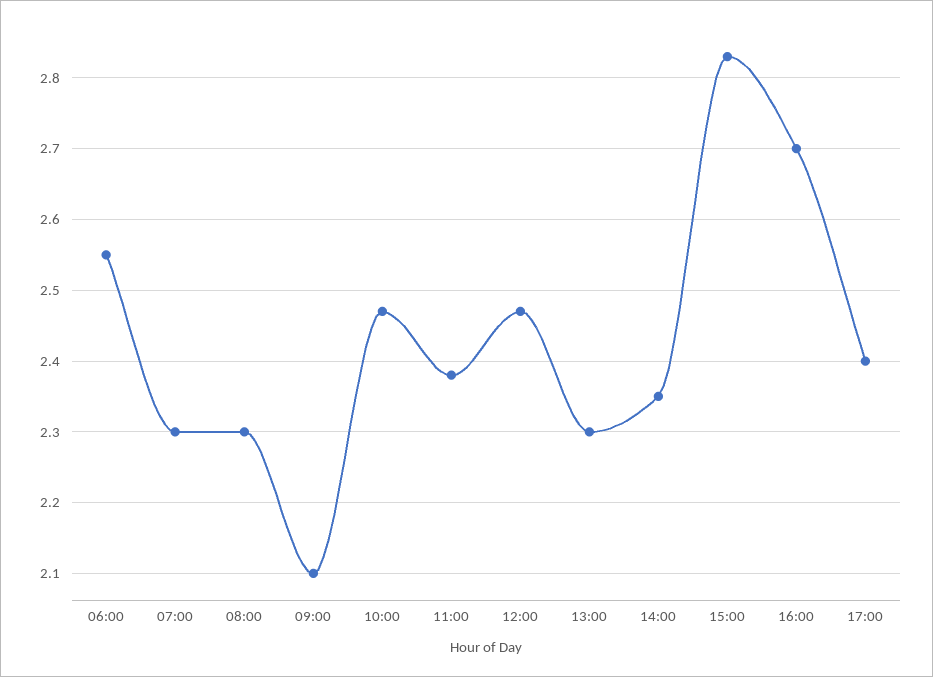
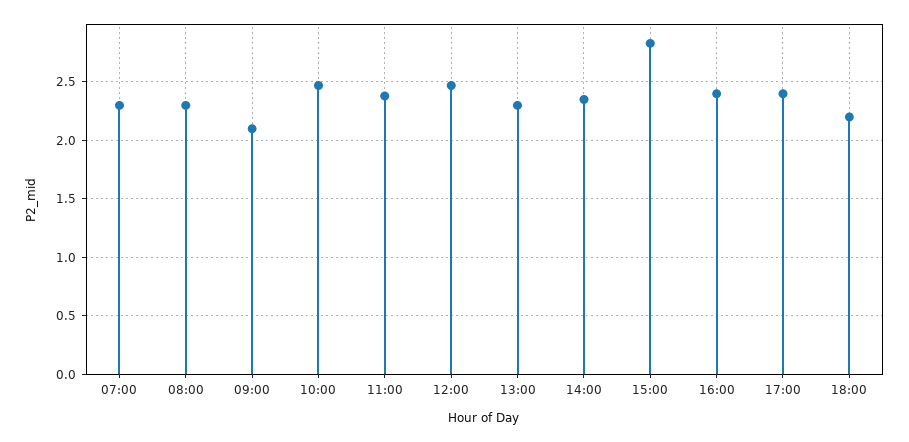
06:00: 2.55 -> none
16:00: 2.7 -> 2.4
18:00: none -> 2.2

